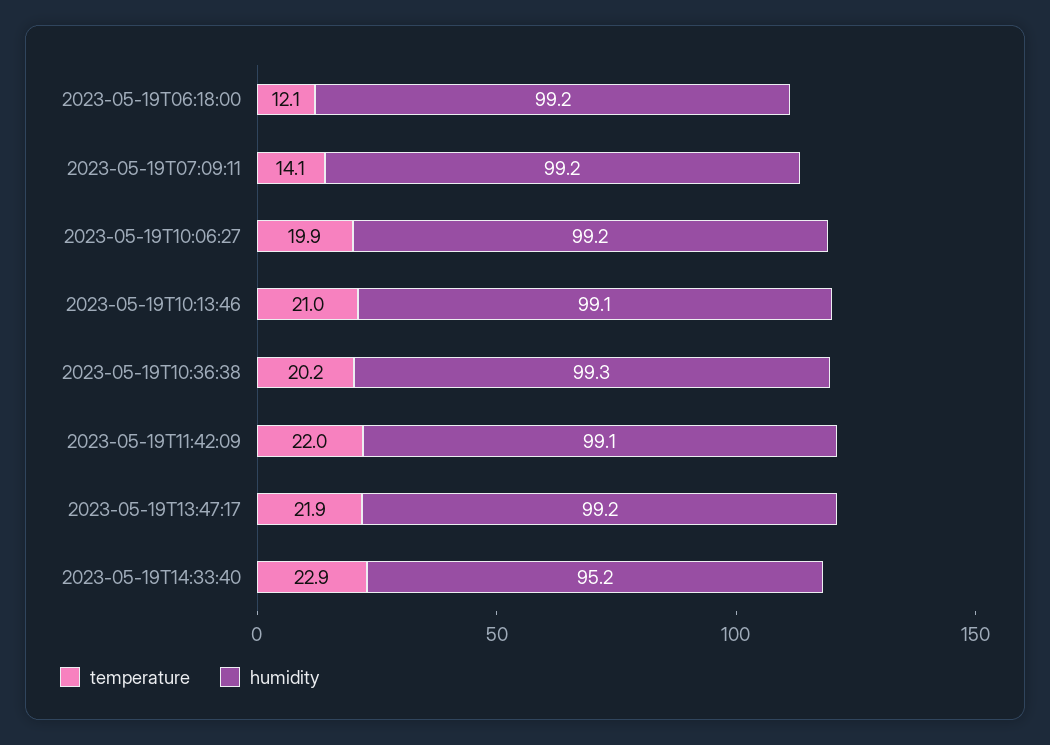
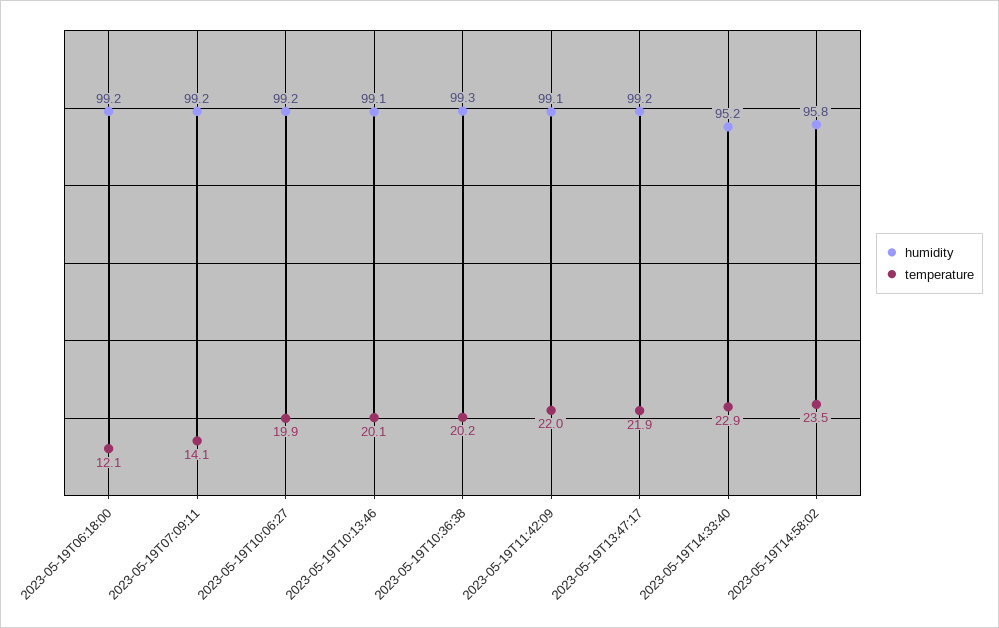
temperature, 2023-05-19T10:13:46: 21 -> 20.1
humidity, 2023-05-19T14:58:02: none -> 95.8
temperature, 2023-05-19T14:58:02: none -> 23.5

